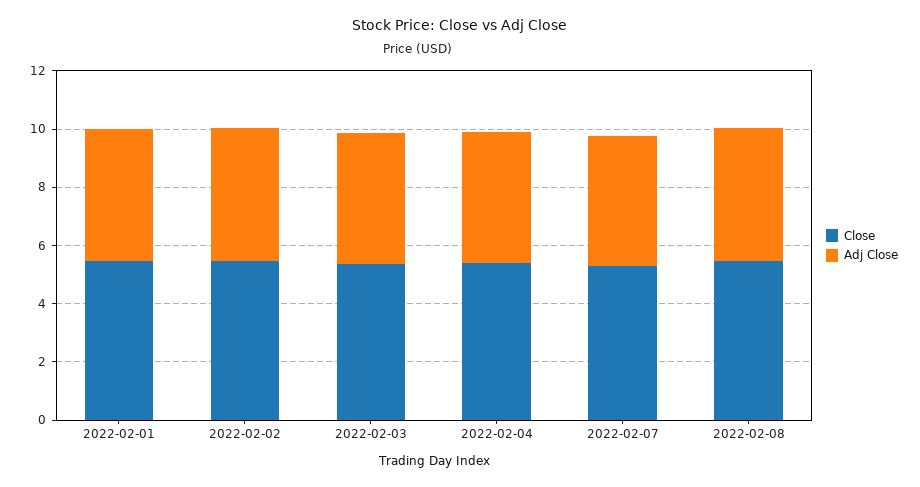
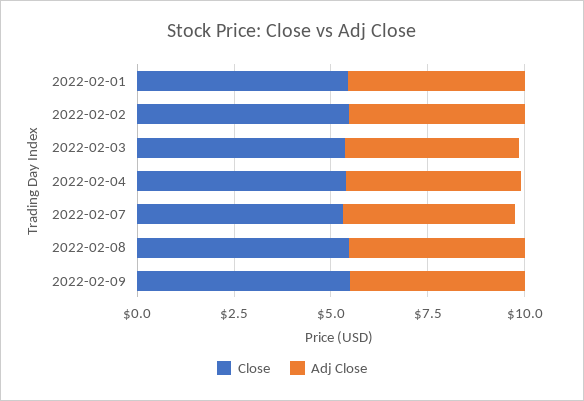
Close, 2022-02-09: none -> 5.5
Adj Close, 2022-02-09: none -> 4.5

